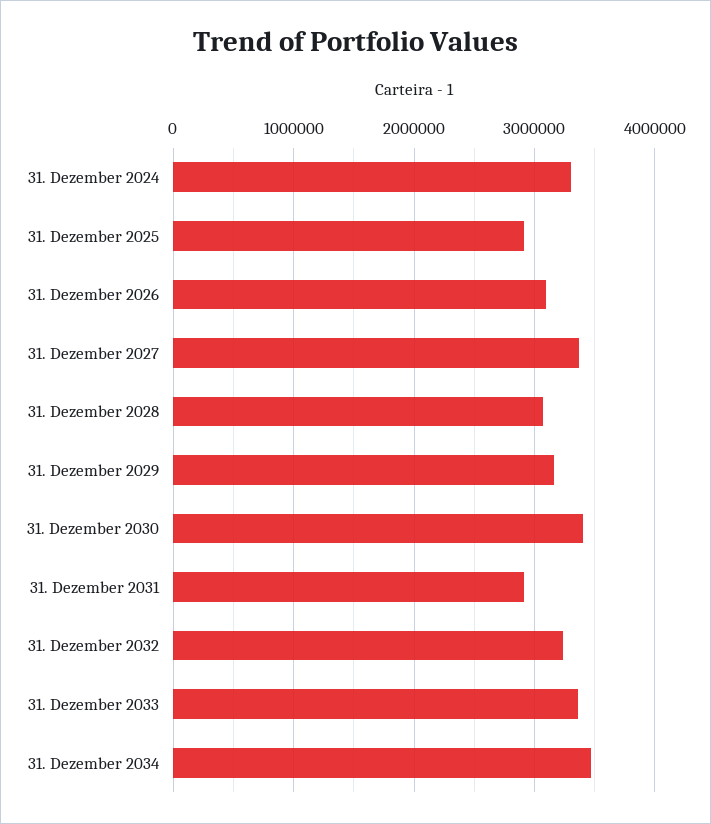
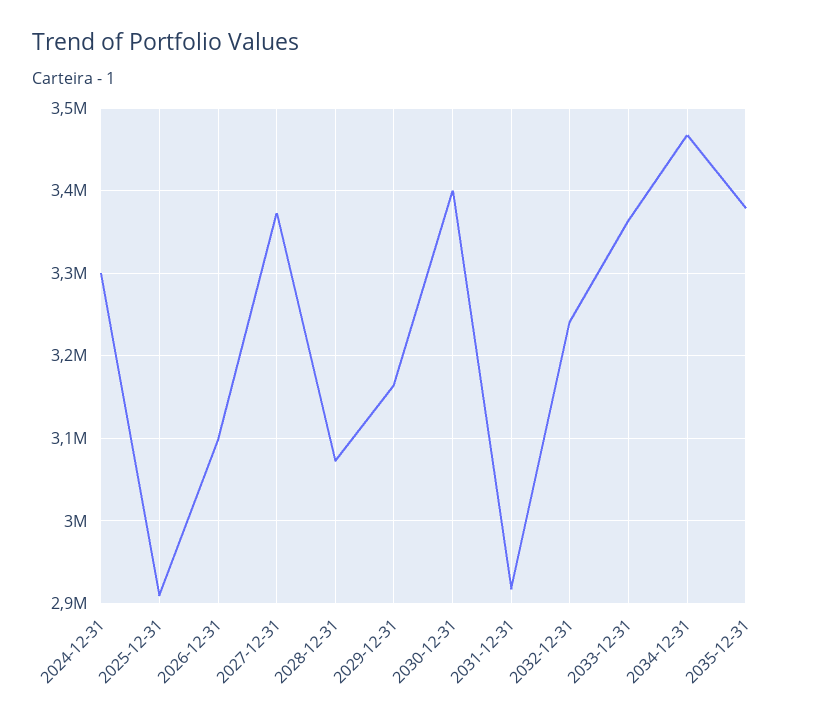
2035-12-31: none -> 3380000

